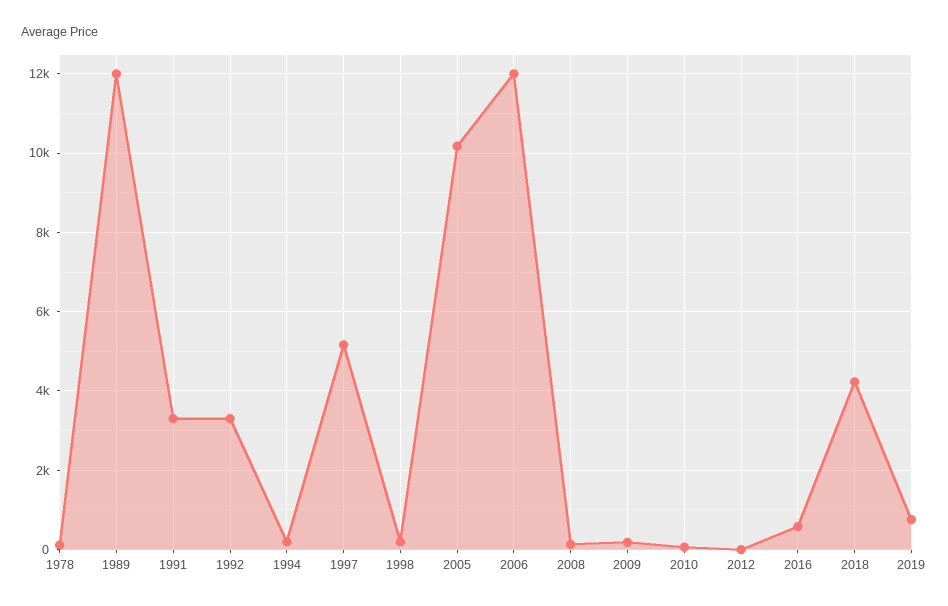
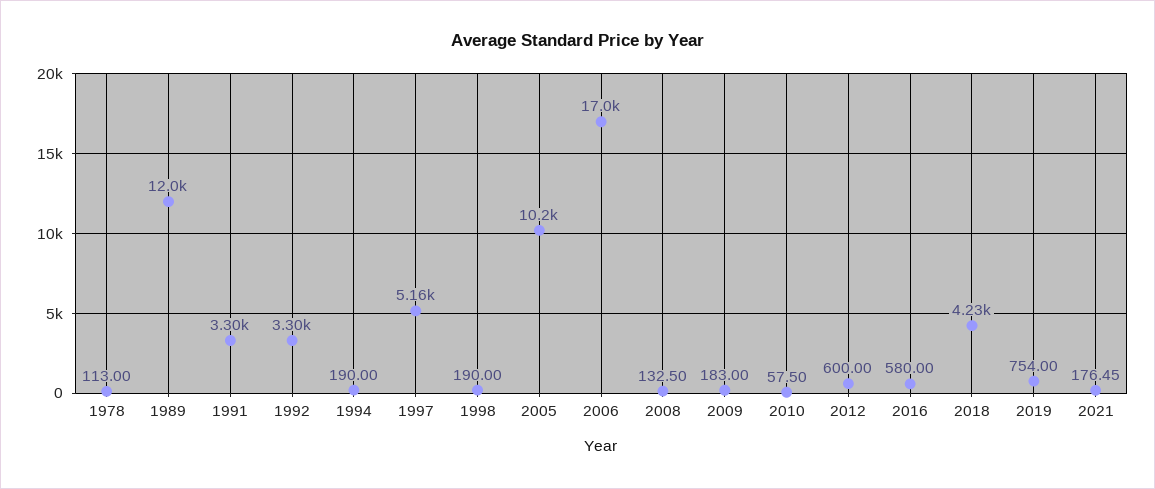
2006: 12000 -> 17000
2012: 0 -> 600
2021: none -> 176.45

